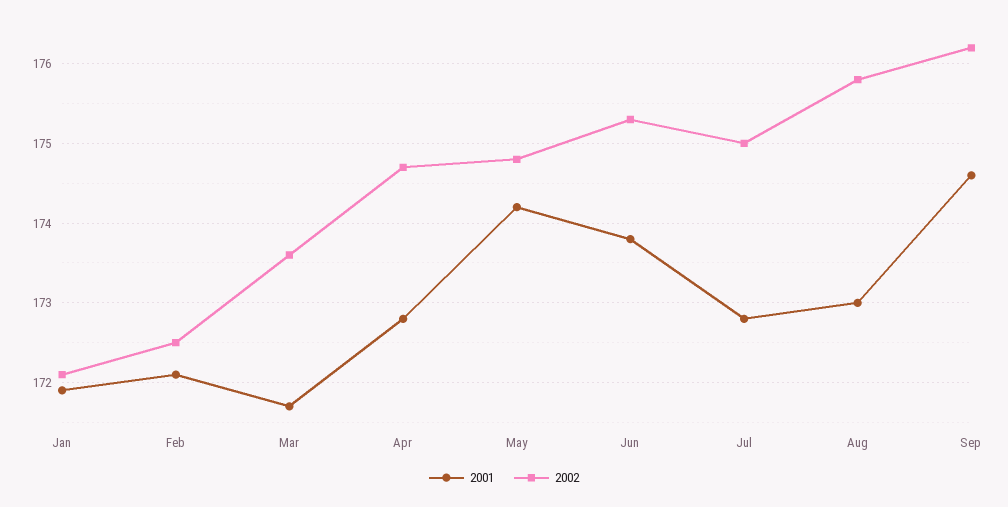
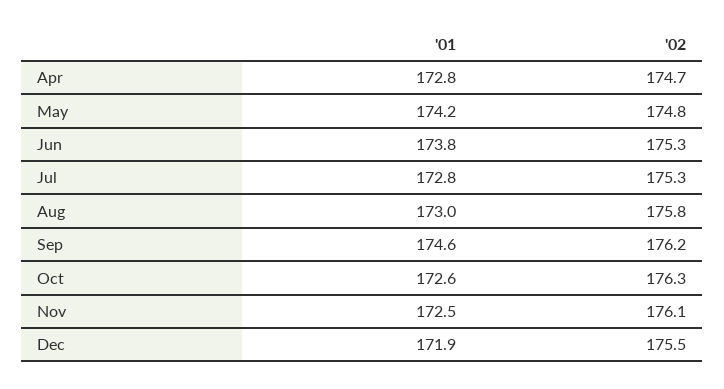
2001, Jan: 171.9 -> none
2002, Jan: 172.1 -> none
2001, Feb: 172.1 -> none
2002, Feb: 172.5 -> none
2001, Mar: 171.7 -> none
2002, Mar: 173.6 -> none
2002, Jul: 175 -> 175.3
2001, Oct: none -> 172.6
2002, Oct: none -> 176.3
2001, Nov: none -> 172.5
2002, Nov: none -> 176.1
2001, Dec: none -> 171.9
2002, Dec: none -> 175.5

